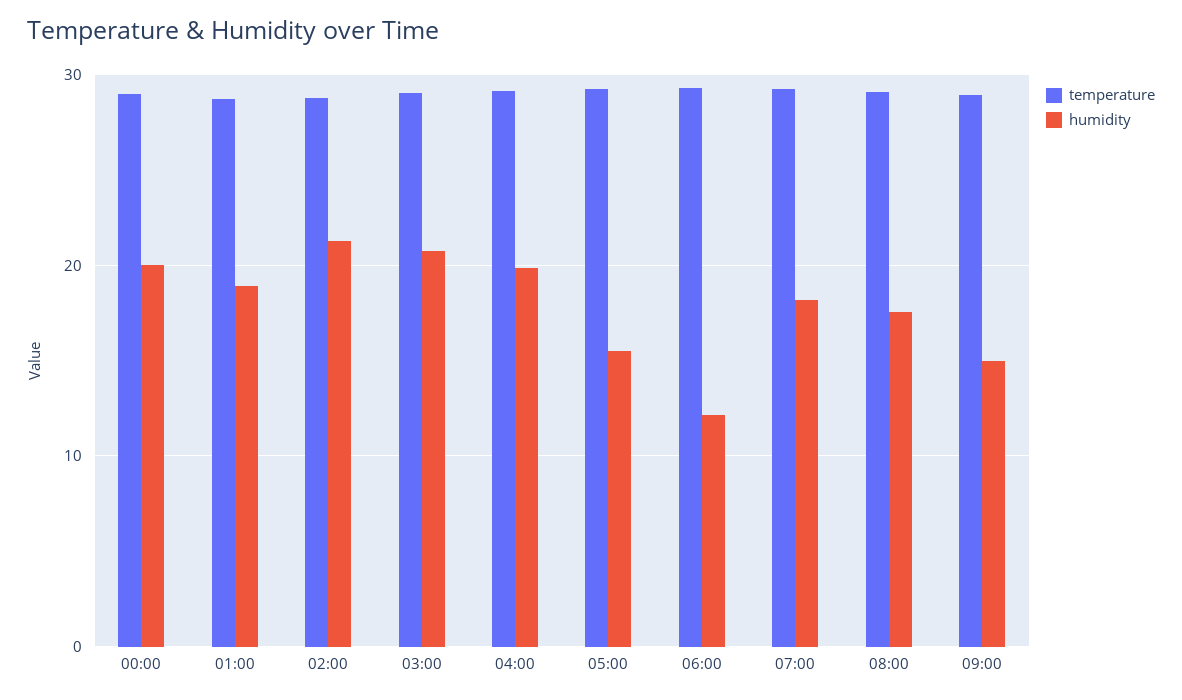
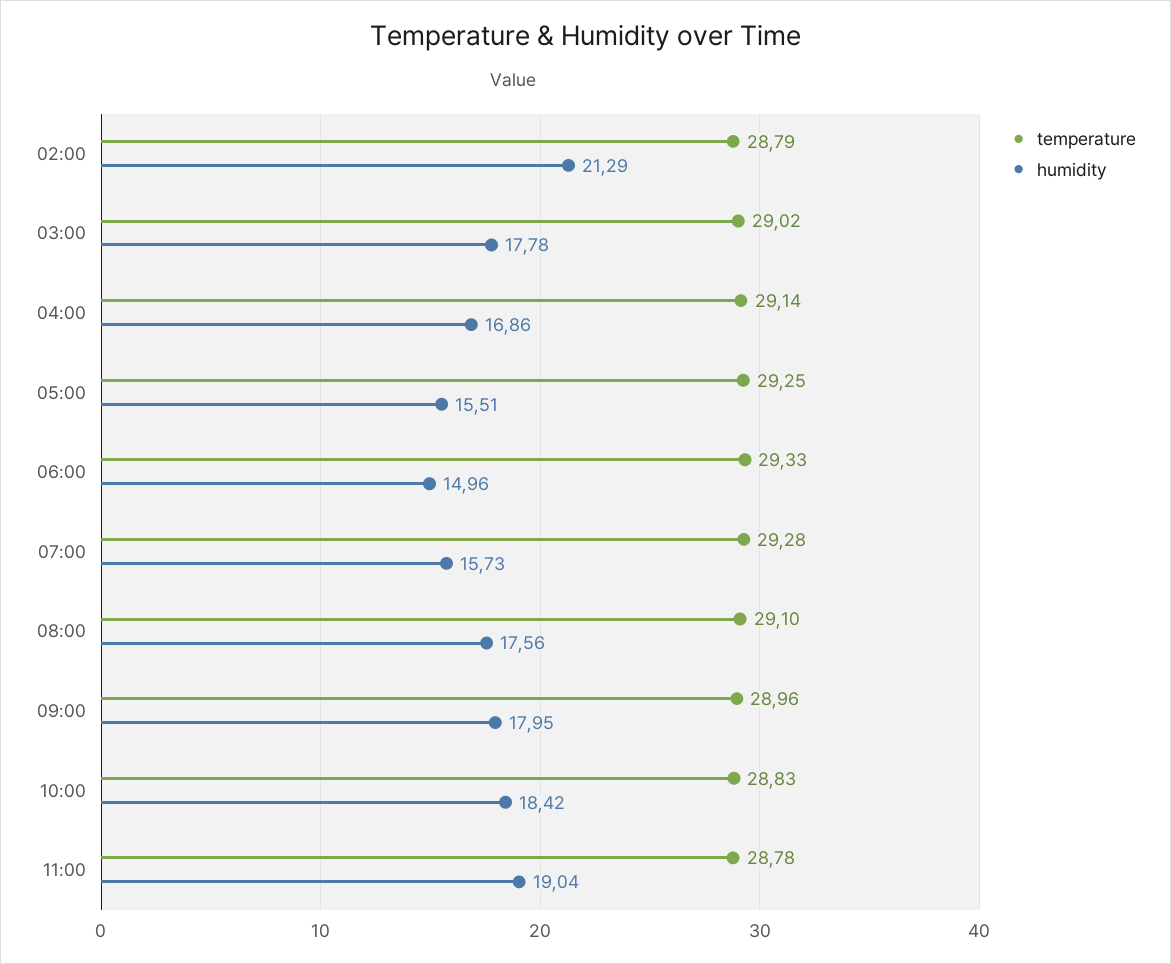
temperature, 00:00: 29 -> none
humidity, 00:00: 20 -> none
temperature, 01:00: 29 -> none
humidity, 01:00: 19 -> none
humidity, 03:00: 21 -> 17.78
humidity, 04:00: 20 -> 16.86
humidity, 06:00: 12 -> 14.96
humidity, 07:00: 18 -> 15.73
humidity, 09:00: 15 -> 17.95
temperature, 10:00: none -> 28.83
humidity, 10:00: none -> 18.42
temperature, 11:00: none -> 28.78
humidity, 11:00: none -> 19.04

